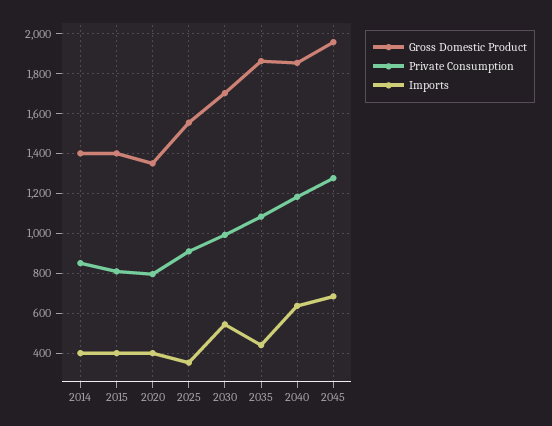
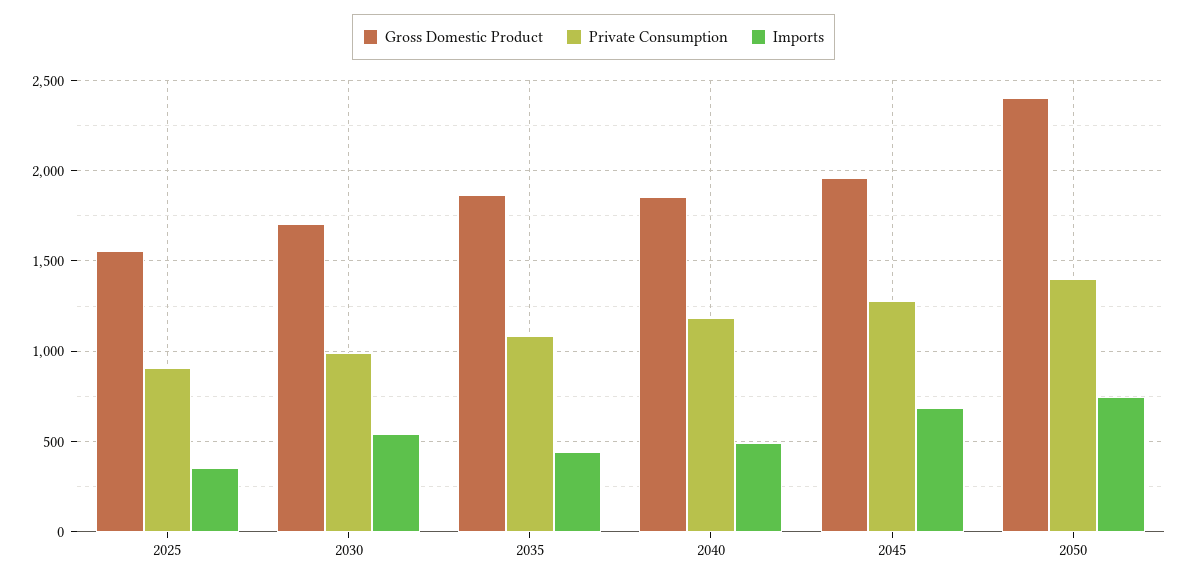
Gross Domestic Product, 2014: 1400 -> none
Private Consumption, 2014: 850 -> none
Imports, 2014: 400 -> none
Gross Domestic Product, 2015: 1400 -> none
Private Consumption, 2015: 800 -> none
Imports, 2015: 400 -> none
Gross Domestic Product, 2020: 1350 -> none
Private Consumption, 2020: 800 -> none
Imports, 2020: 400 -> none
Imports, 2040: 650 -> 500
Gross Domestic Product, 2050: none -> 2400
Private Consumption, 2050: none -> 1400
Imports, 2050: none -> 750

